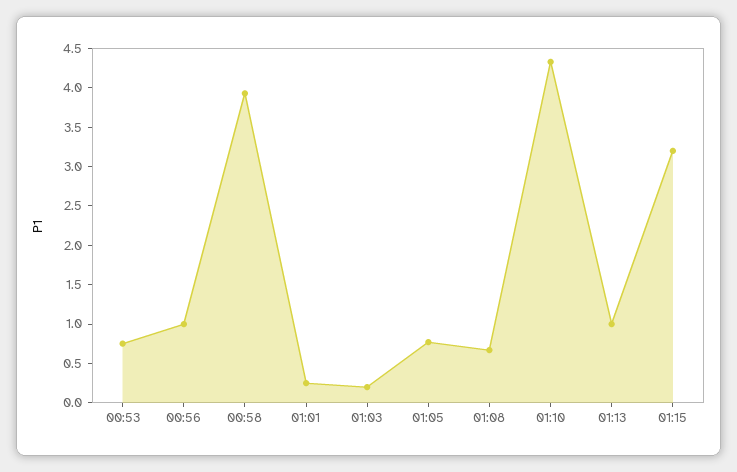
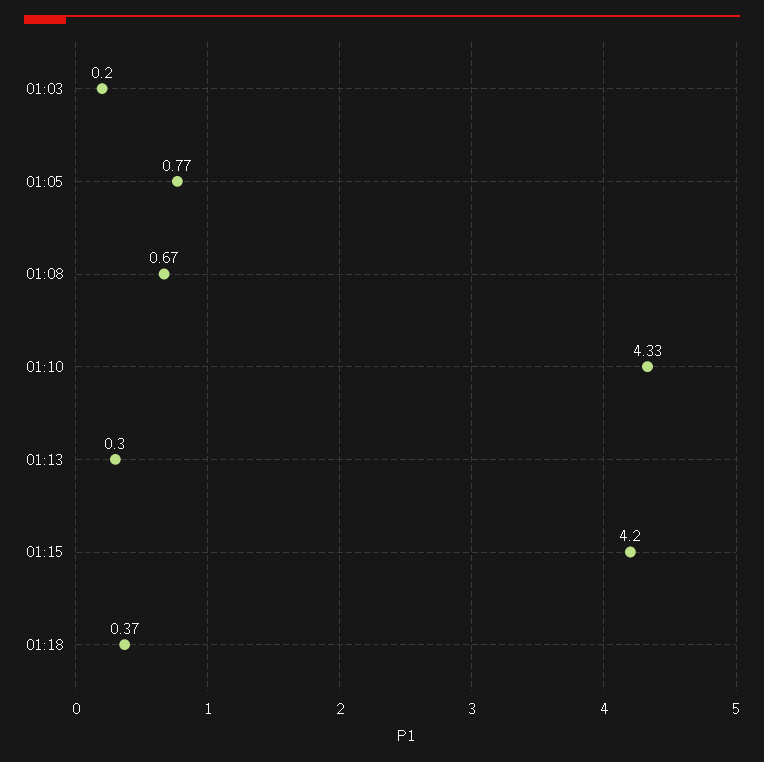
00:53: 0.75 -> none
00:56: 1 -> none
00:58: 4 -> none
01:01: 0.25 -> none
01:13: 1 -> 0.3
01:15: 3.25 -> 4.2
01:18: none -> 0.37

